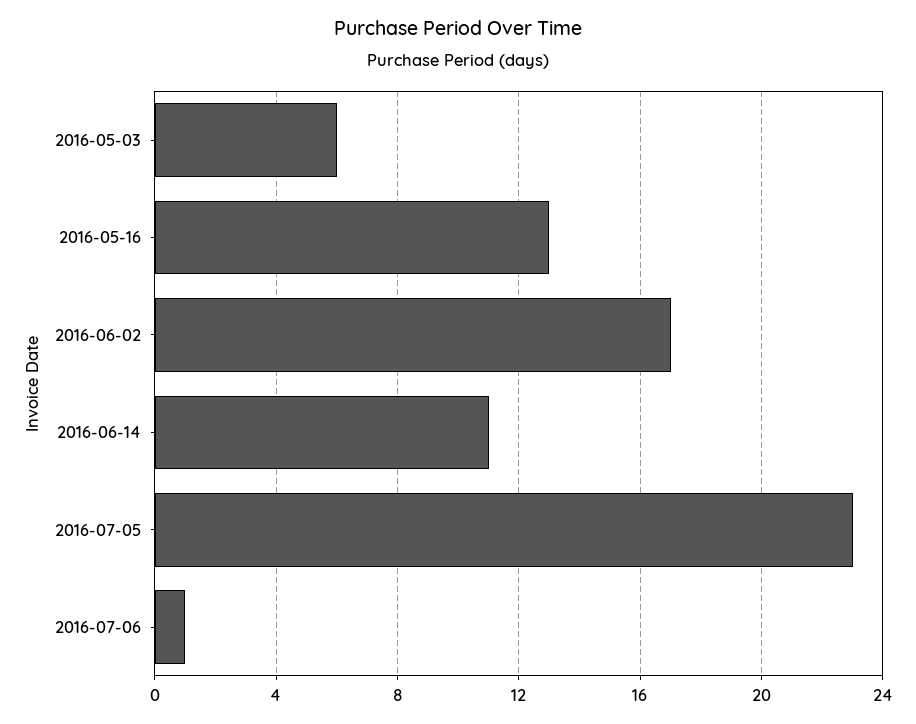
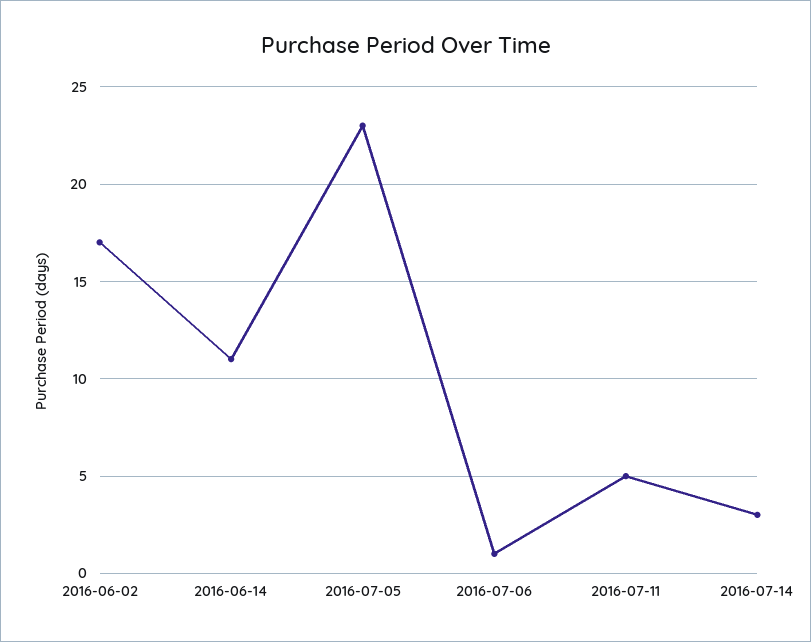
2016-05-03: 6 -> none
2016-05-16: 13 -> none
2016-07-11: none -> 5
2016-07-14: none -> 3

